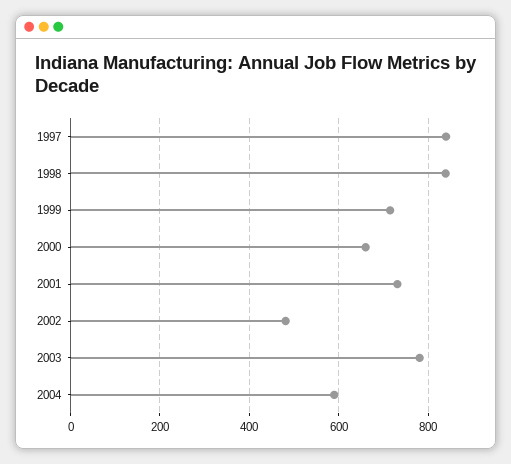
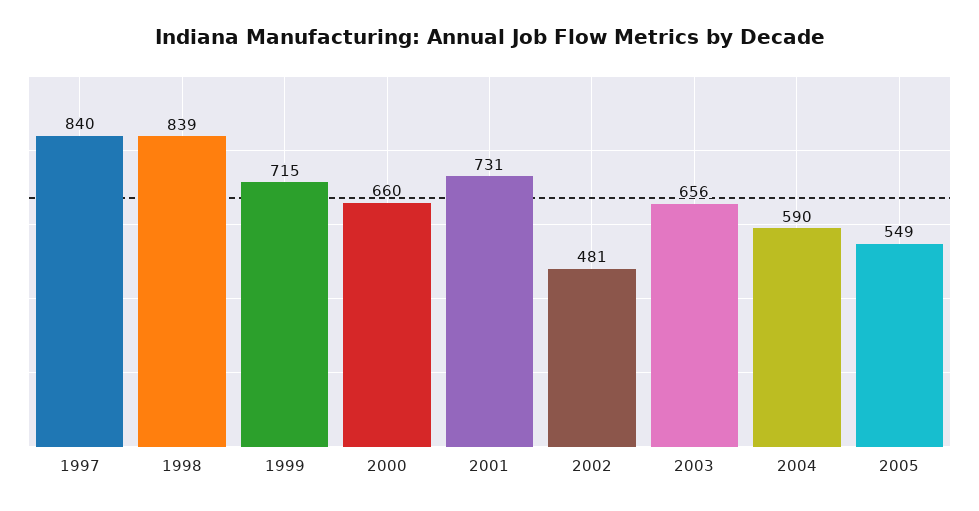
2003: 780 -> 656
2005: none -> 549

